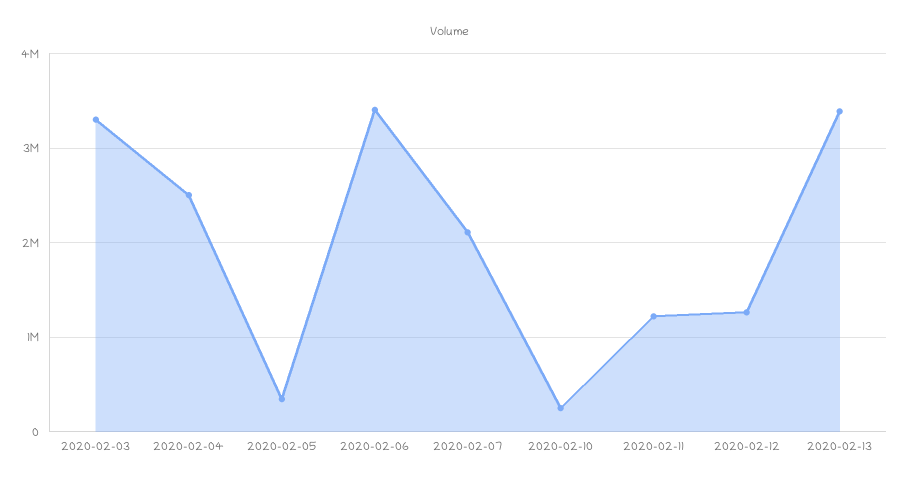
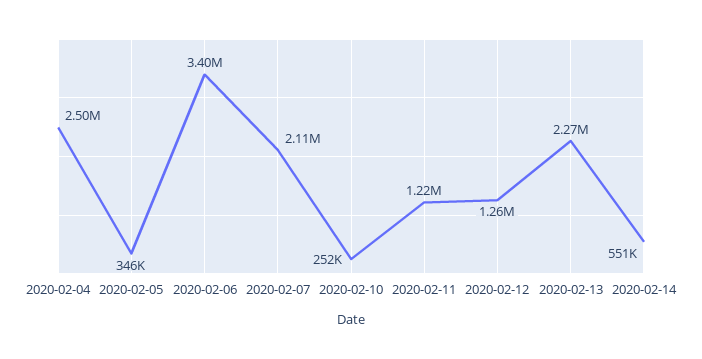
2020-02-03: 3300000 -> none
2020-02-13: 3400000 -> 2270000
2020-02-14: none -> 551000

